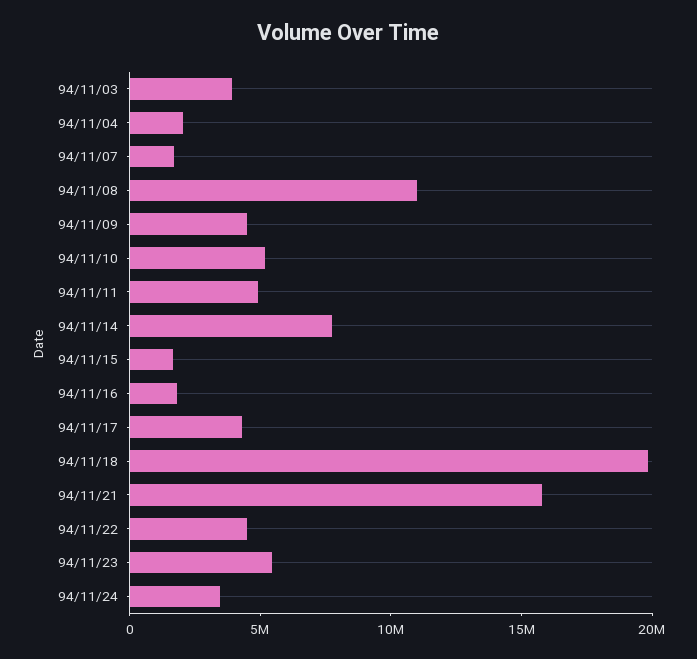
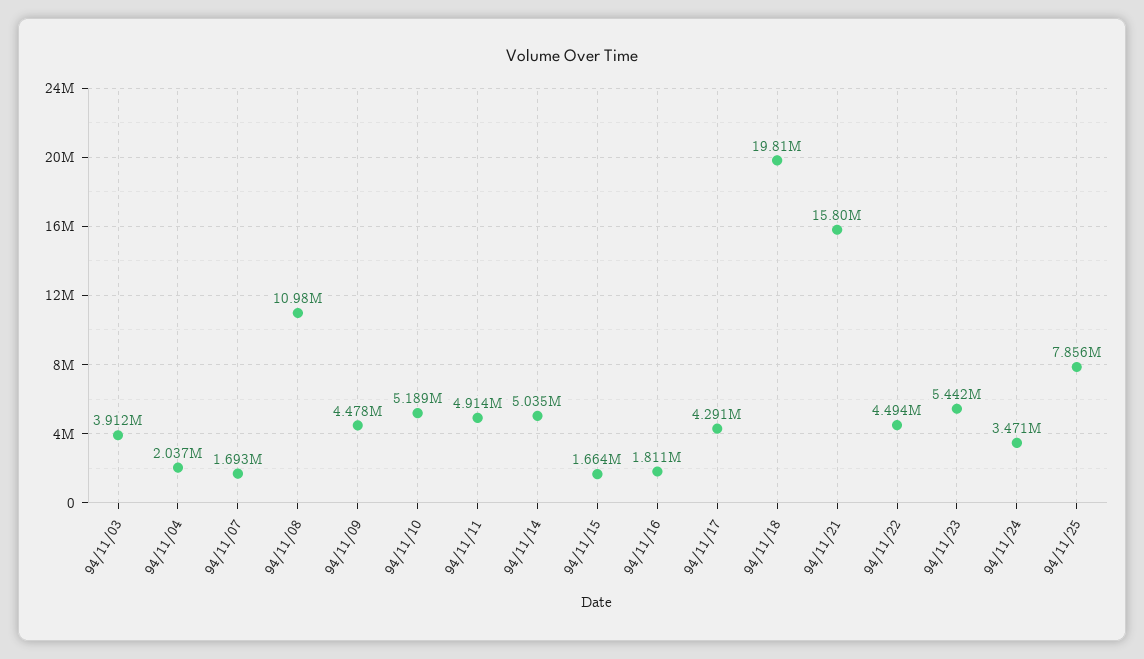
94/11/14: 8000000 -> 5035000
94/11/25: none -> 7856000

